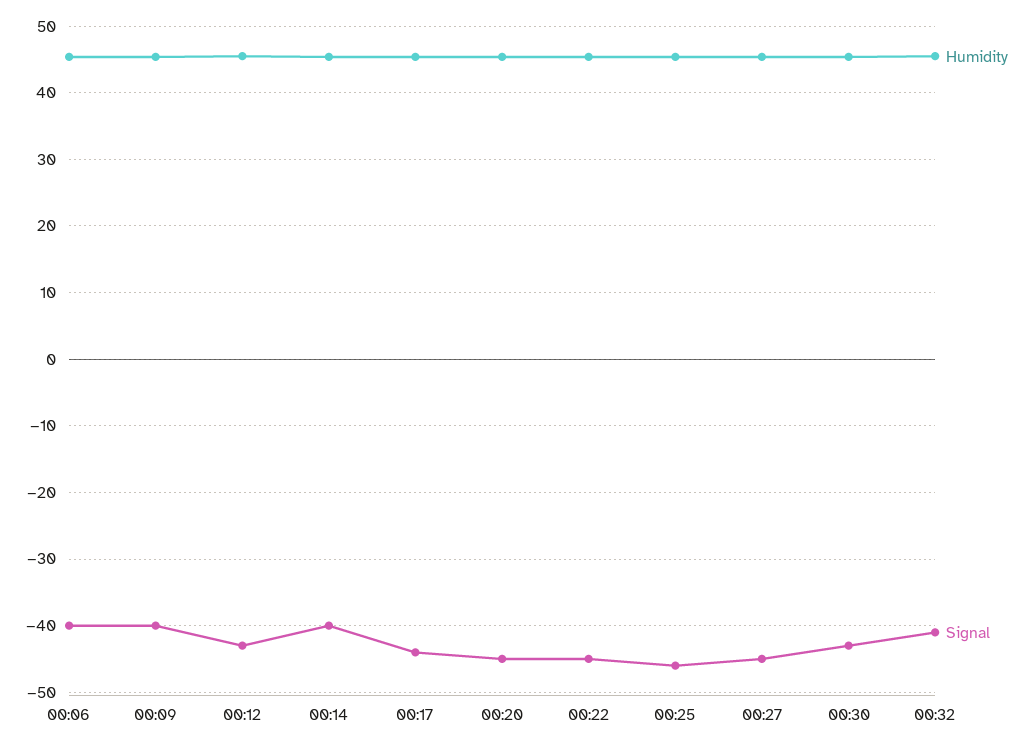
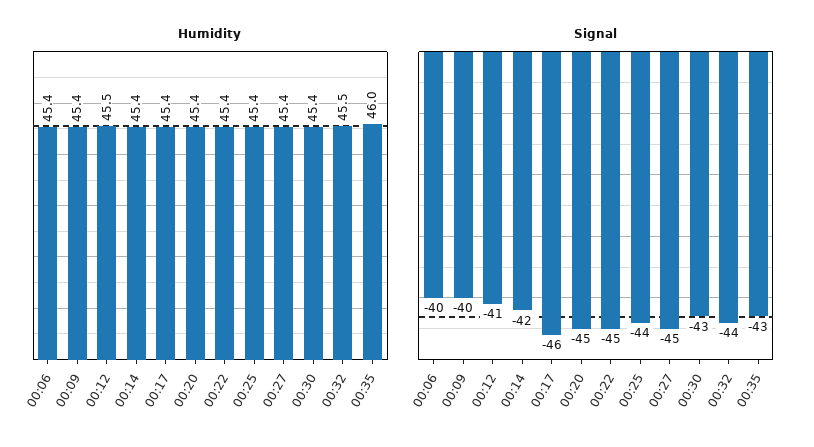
Signal, 00:12: -43 -> -41
Signal, 00:14: -40 -> -42
Signal, 00:17: -44 -> -46
Signal, 00:25: -46 -> -44
Signal, 00:32: -41 -> -44
Humidity, 00:35: none -> 46
Signal, 00:35: none -> -43

